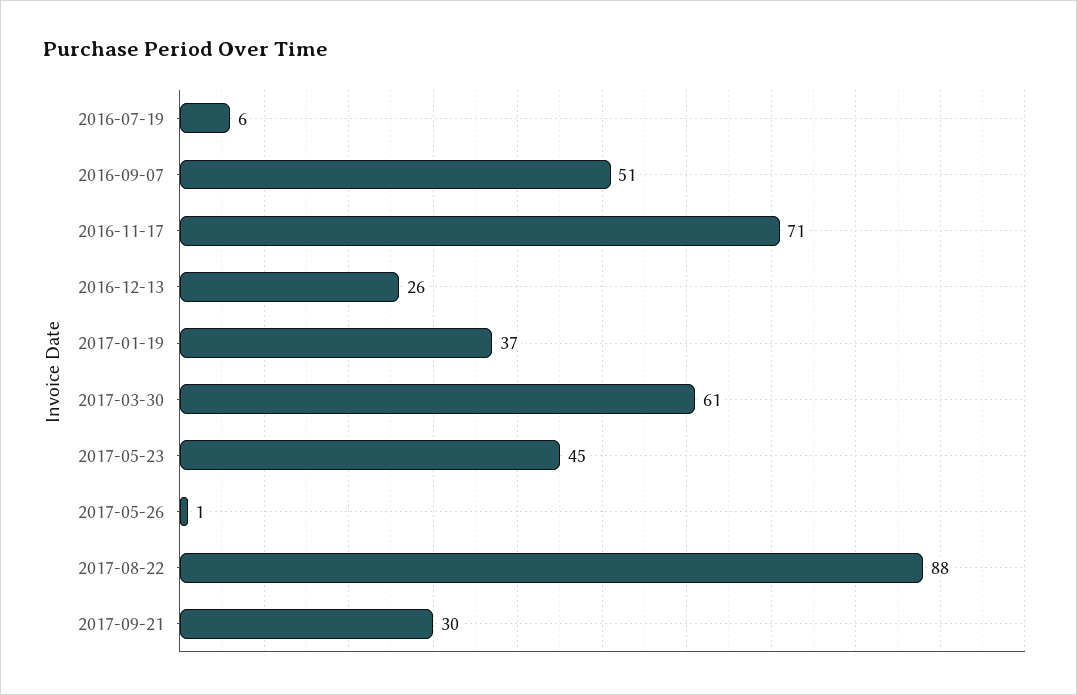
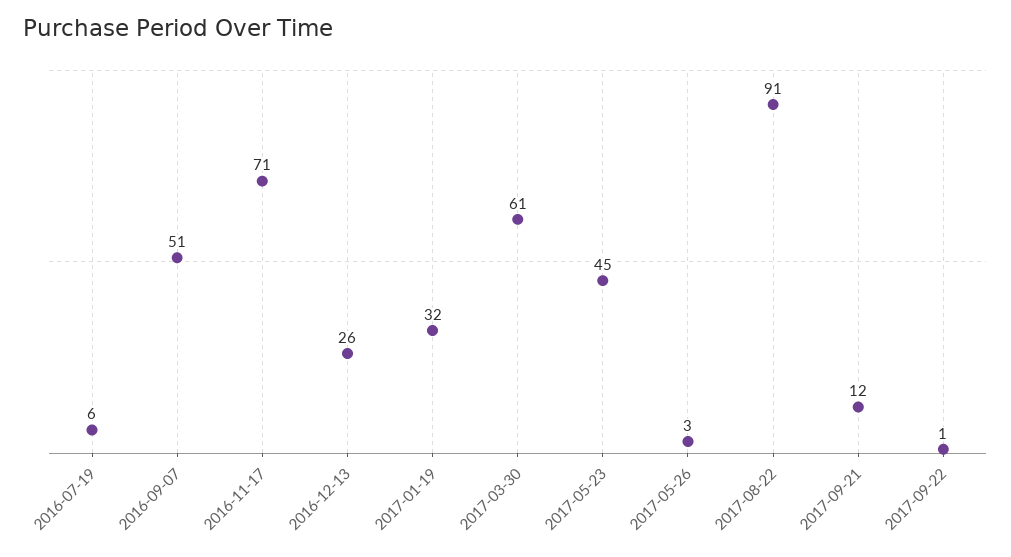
2017-01-19: 37 -> 32
2017-05-26: 1 -> 3
2017-08-22: 88 -> 91
2017-09-21: 30 -> 12
2017-09-22: none -> 1

